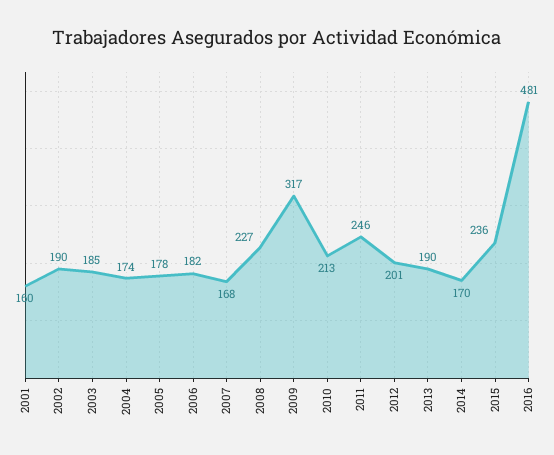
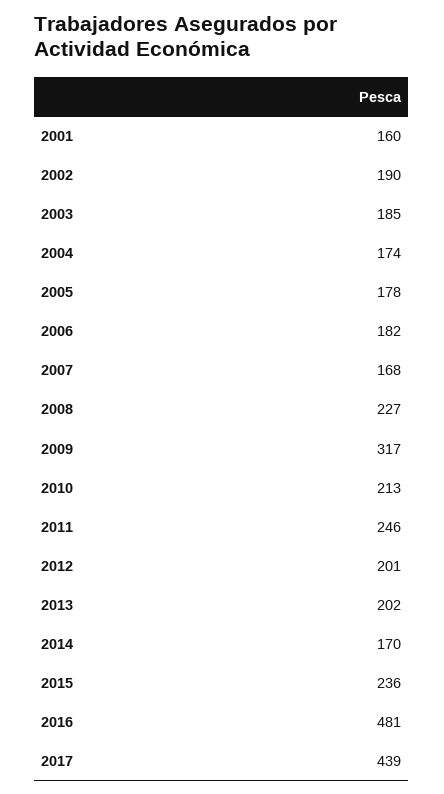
2013: 190 -> 202
2017: none -> 439

